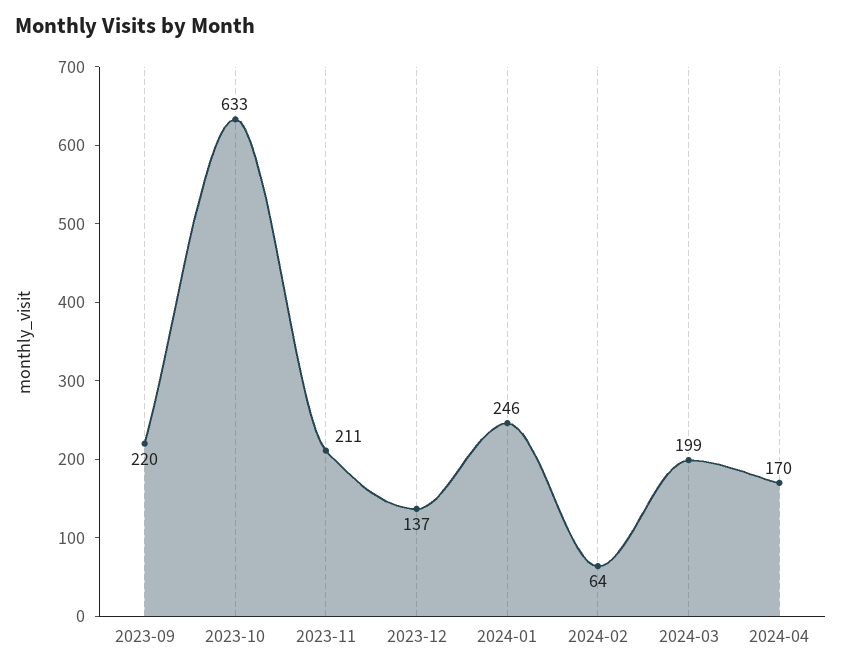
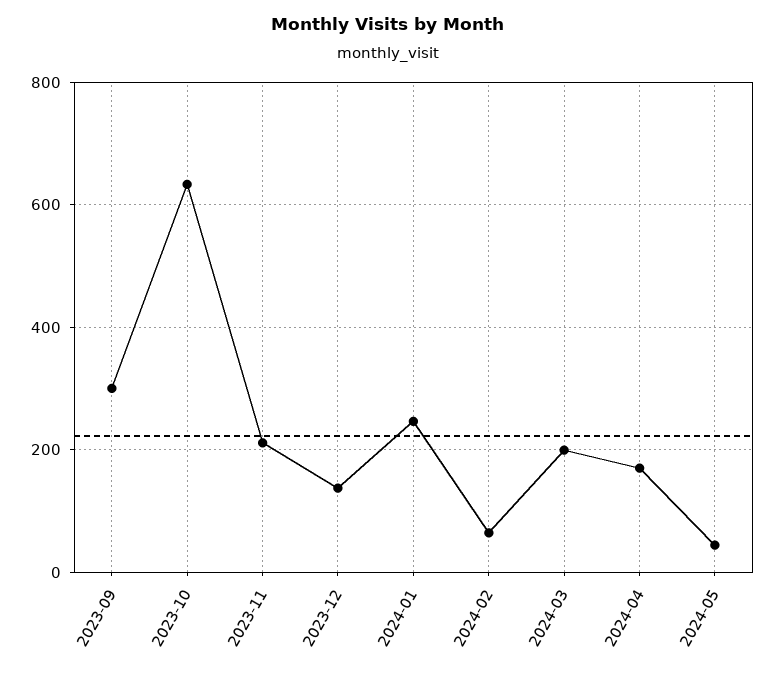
2023-09: 220 -> 300
2024-05: none -> 40

